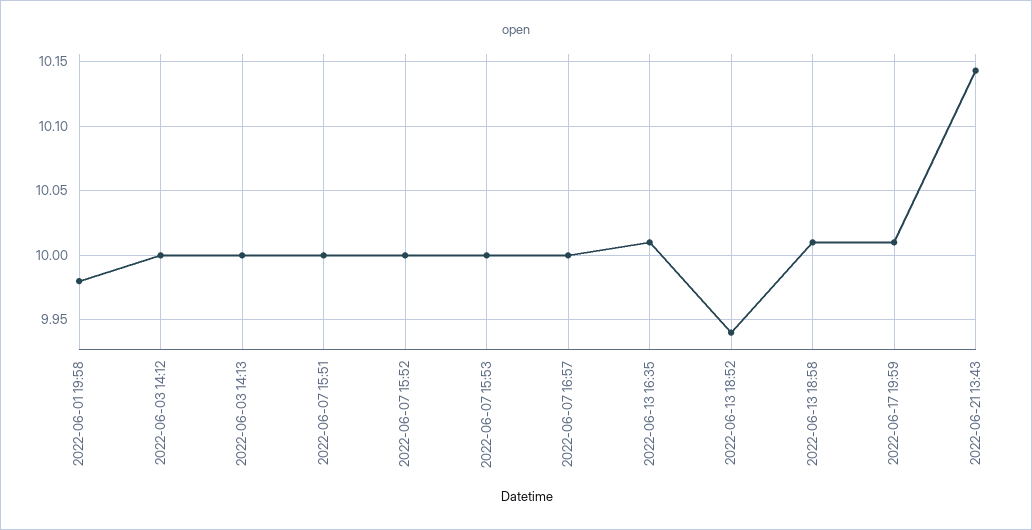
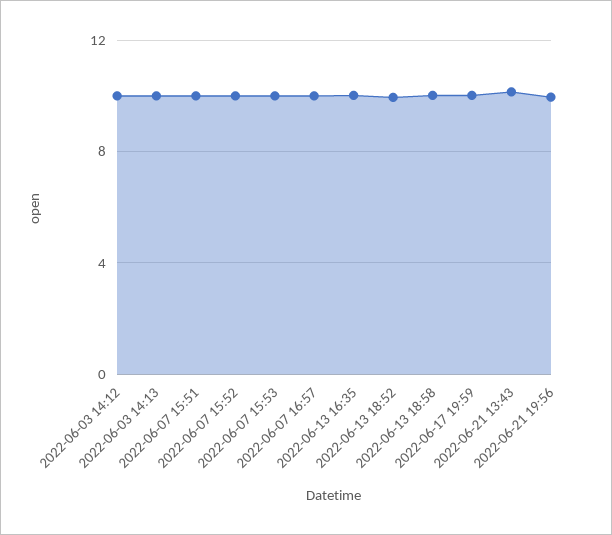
2022-06-01 19:58: 9.98 -> none
2022-06-21 19:56: none -> 10

